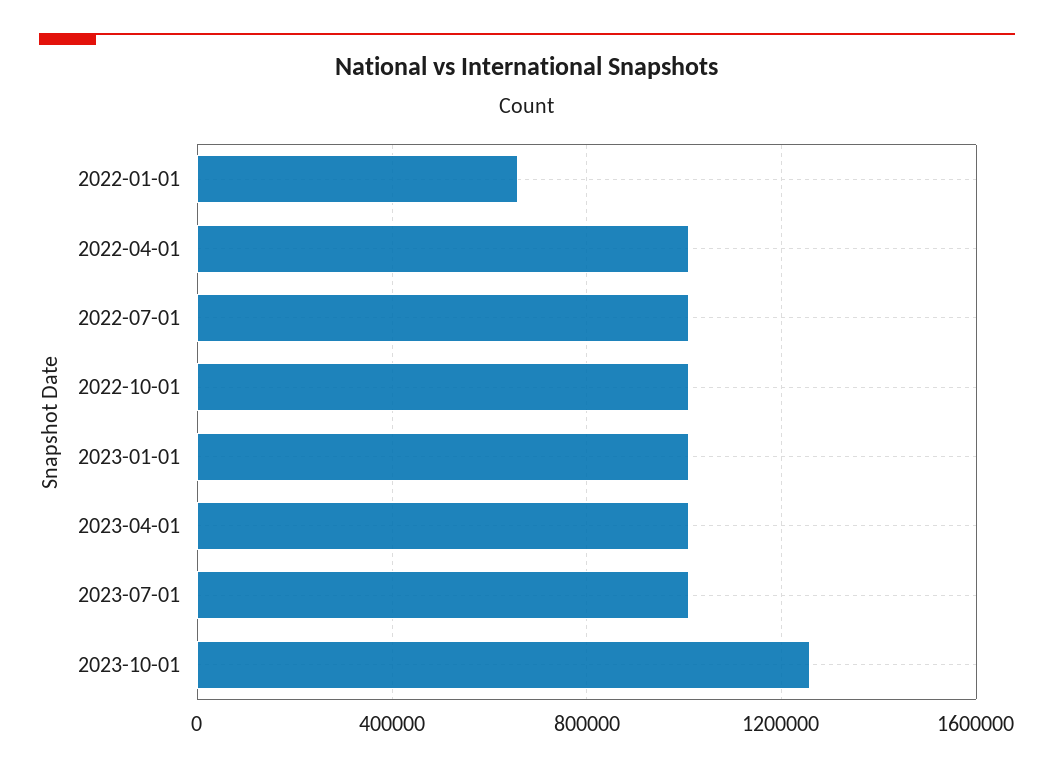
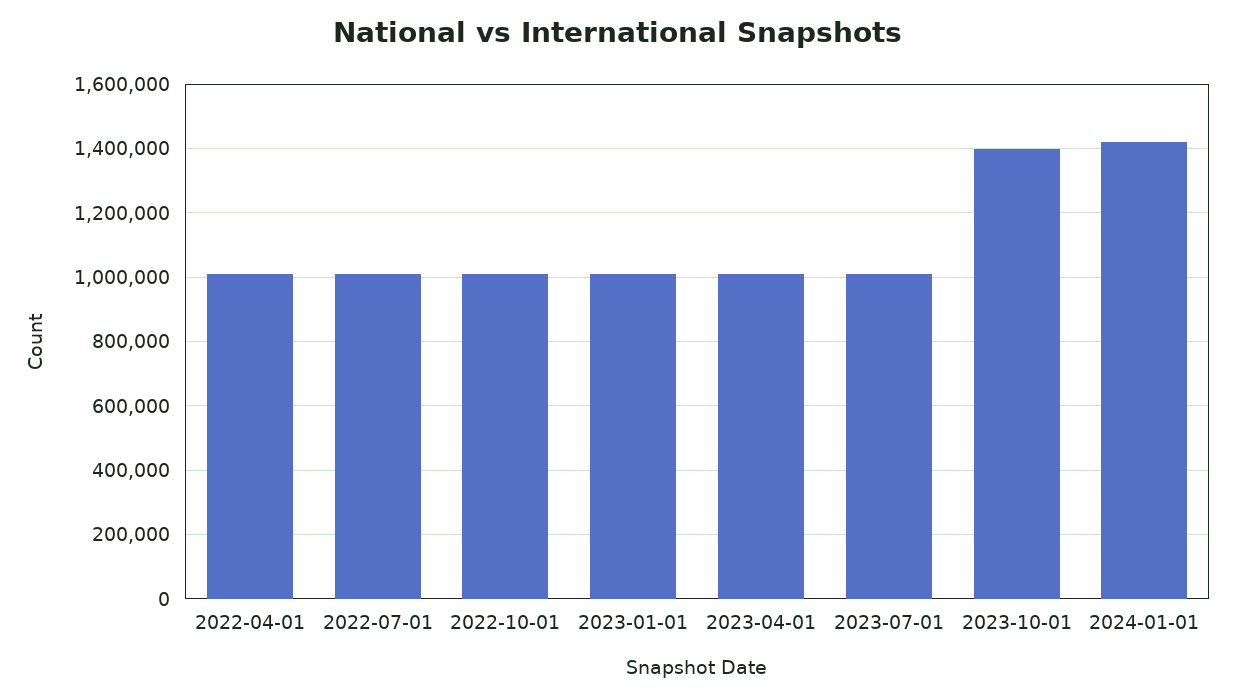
2022-01-01: 650000 -> none
2023-10-01: 1250000 -> 1400000
2024-01-01: none -> 1420000

